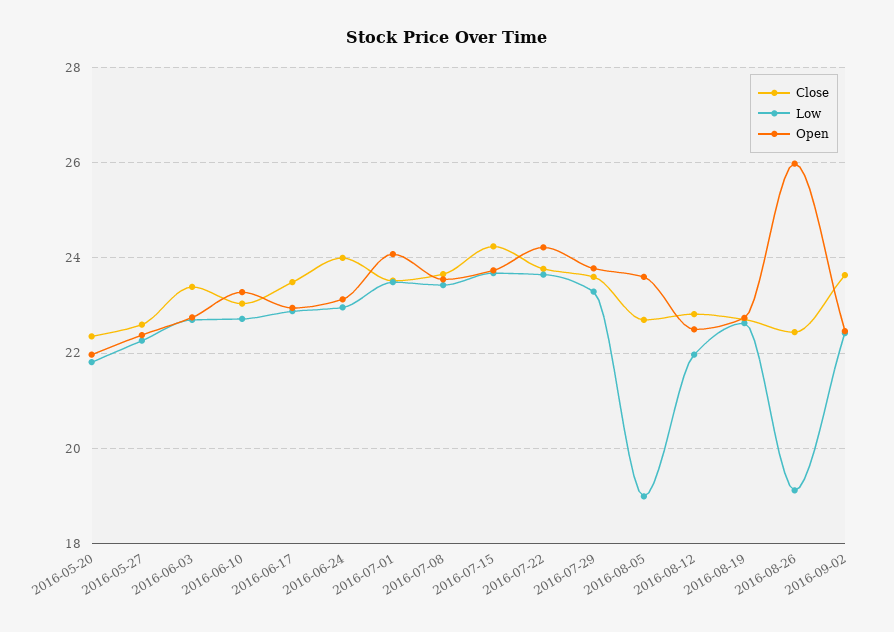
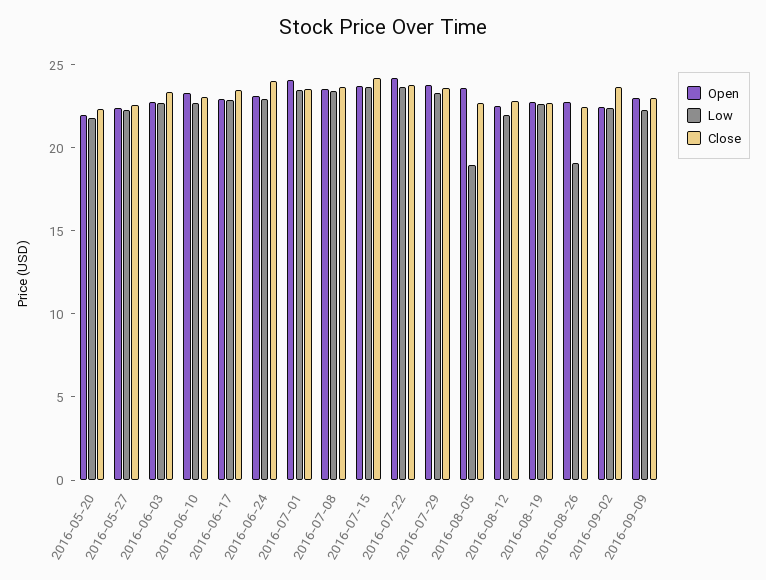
Open, 2016-08-26: 26 -> 23
Open, 2016-09-09: none -> 23
Low, 2016-09-09: none -> 22
Close, 2016-09-09: none -> 23

